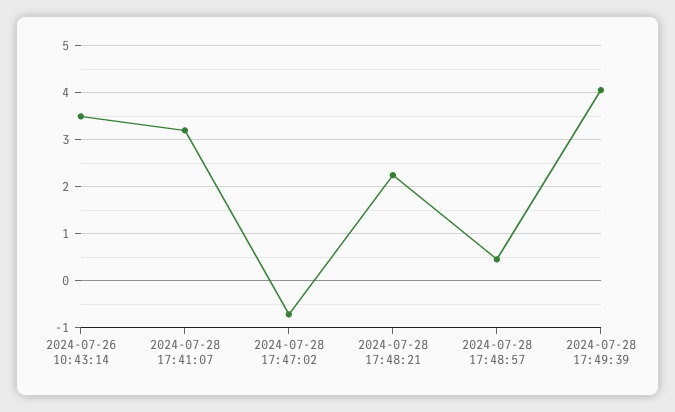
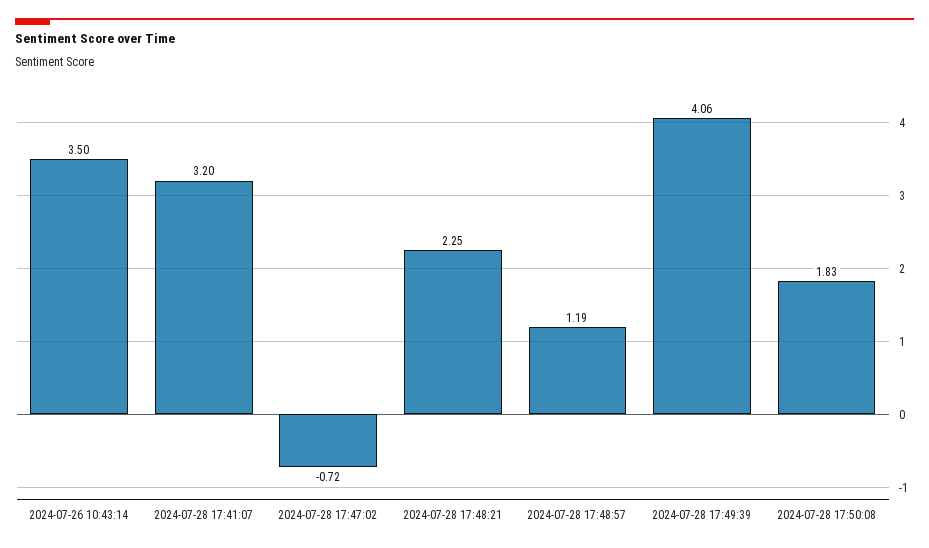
2024-07-28 17:48:57: 0.4 -> 1.19
2024-07-28 17:50:08: none -> 1.83

